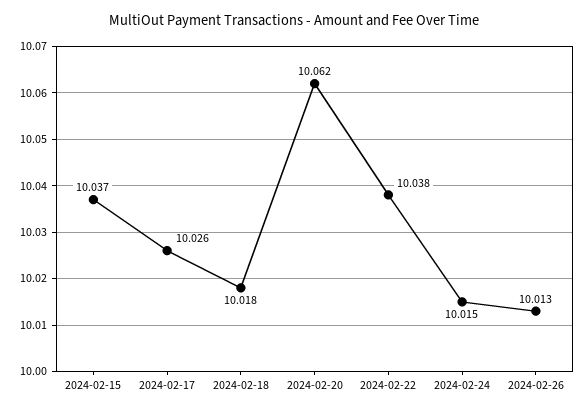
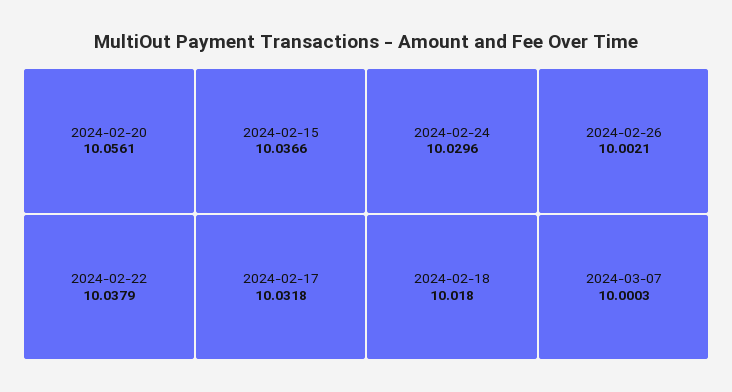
2024-02-17: 10.026 -> 10.0318
2024-02-20: 10.062 -> 10.0561
2024-02-24: 10.015 -> 10.0296
2024-02-26: 10.013 -> 10.0021
2024-03-07: none -> 10.0003

